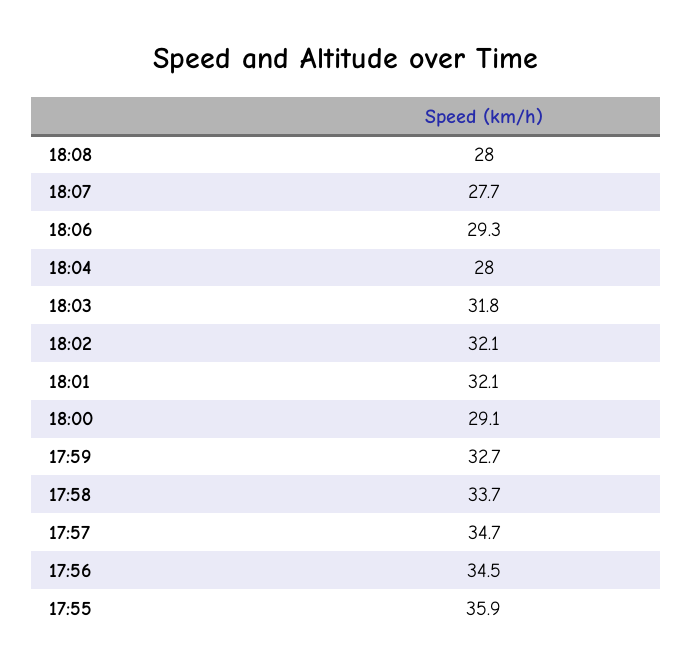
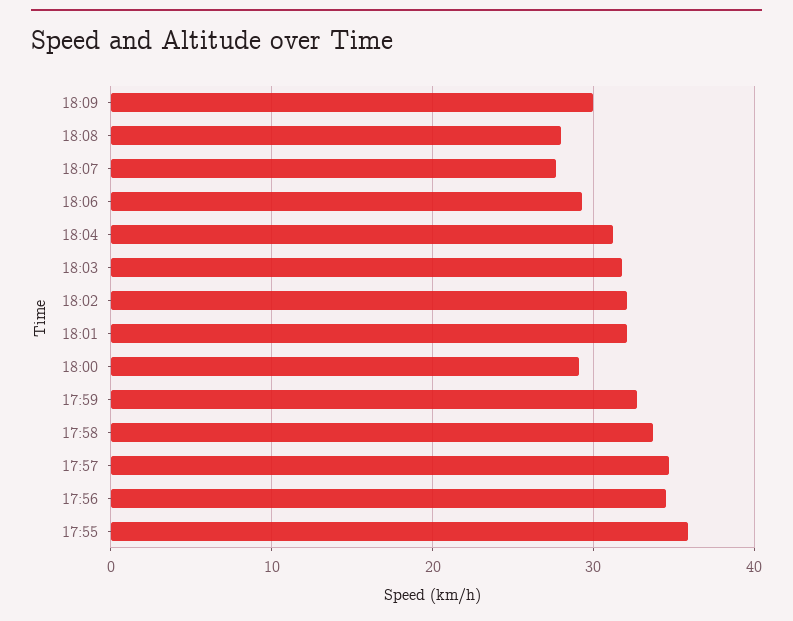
18:04: 28 -> 31
18:09: none -> 30

